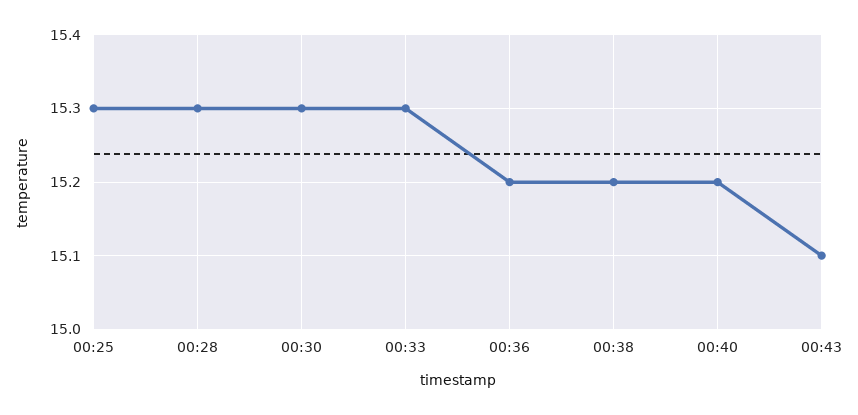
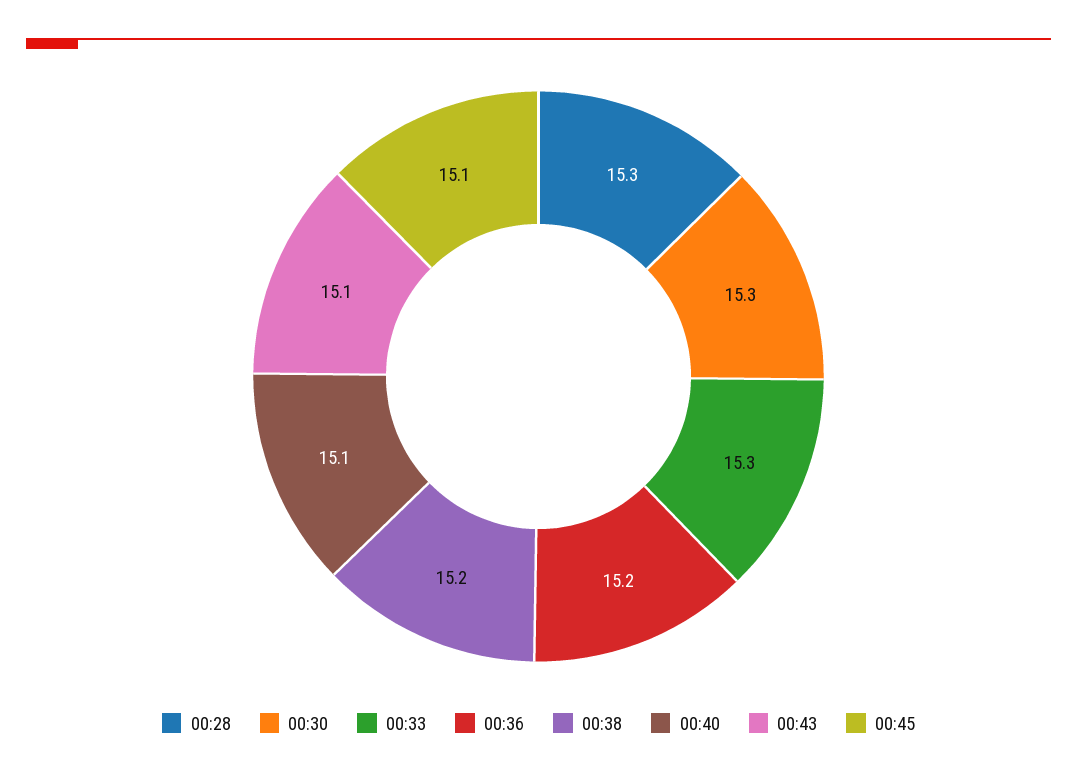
00:25: 15.3 -> none
00:40: 15.2 -> 15.1
00:45: none -> 15.1

